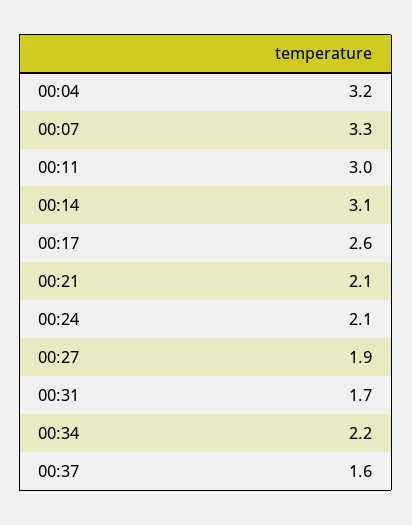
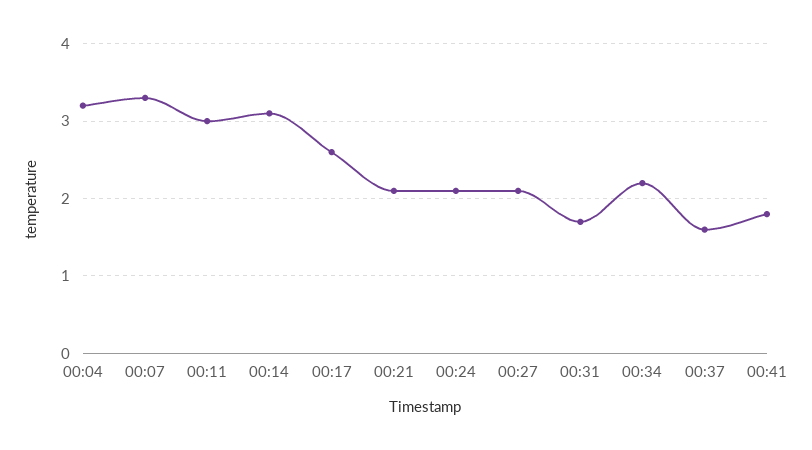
00:27: 1.9 -> 2.1
00:41: none -> 1.8

